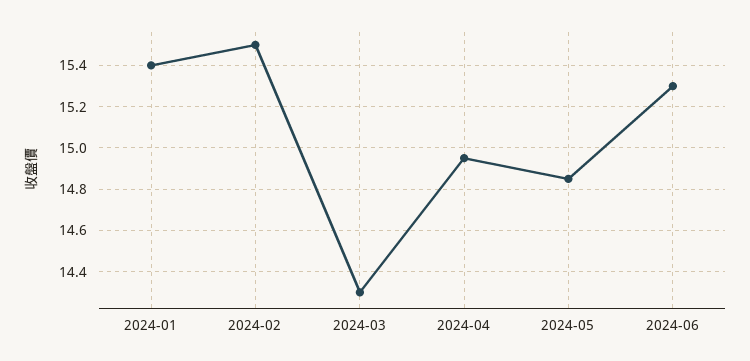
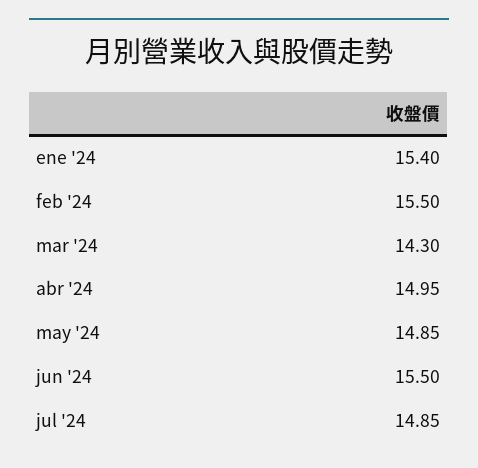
2024-06: 15.3 -> 15.5
jul '24: none -> 14.85

